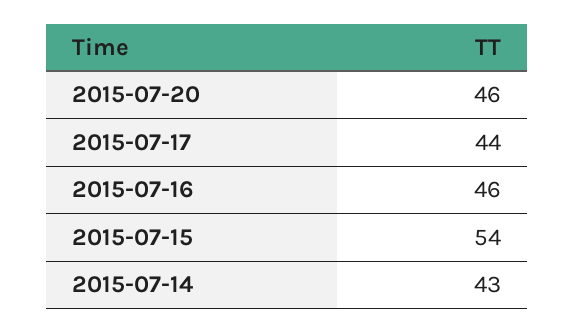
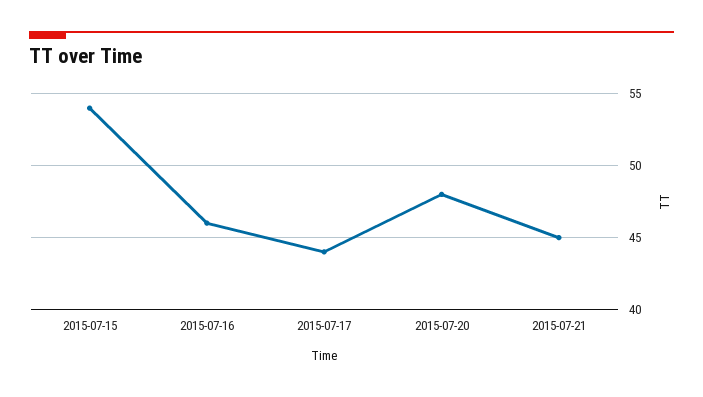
2015-07-20: 46 -> 48
2015-07-14: 43 -> none
2015-07-21: none -> 45

